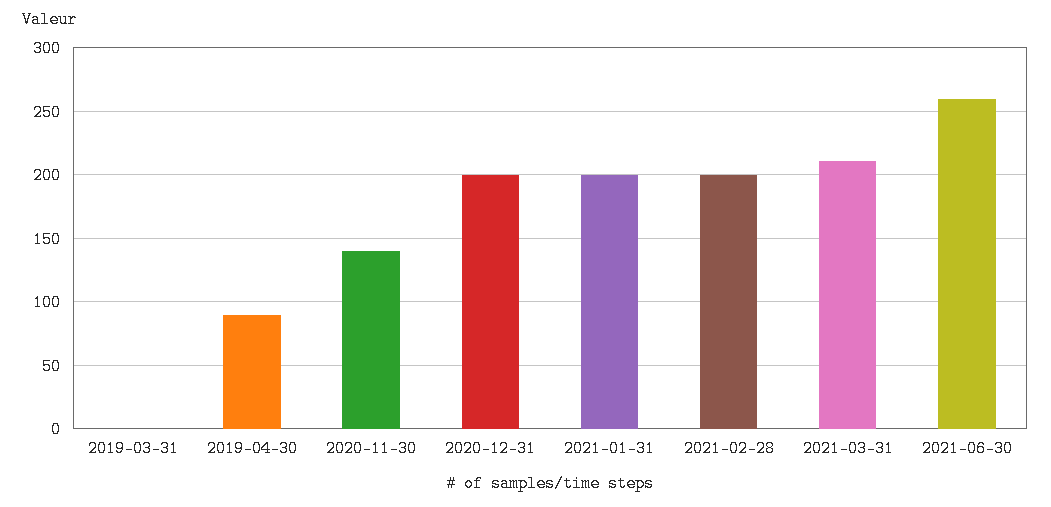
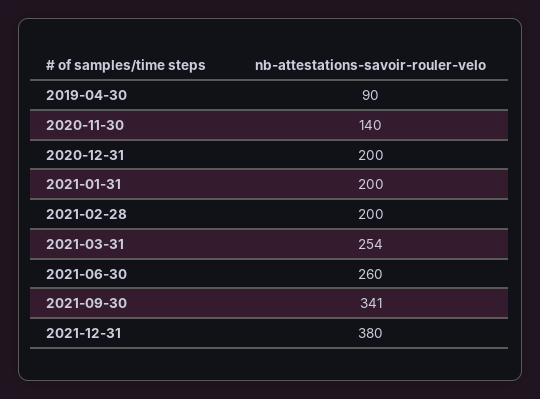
2019-03-31: 0 -> none
2021-03-31: 210 -> 254
2021-09-30: none -> 341
2021-12-31: none -> 380

